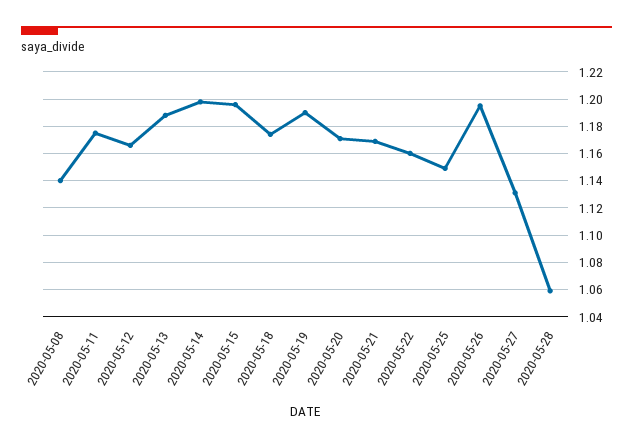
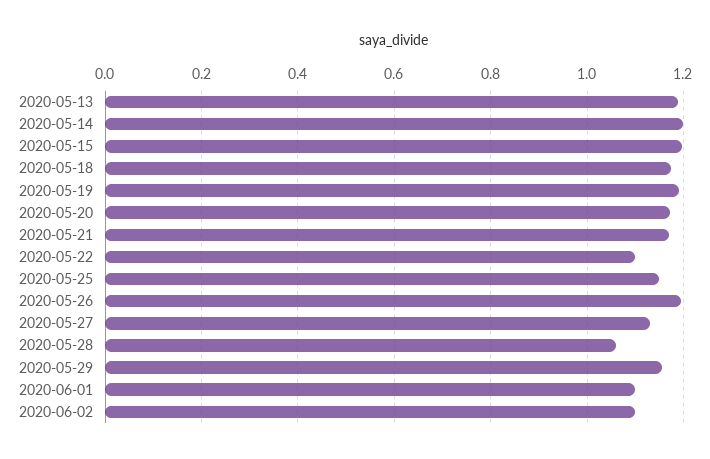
2020-05-08: 1.14 -> none
2020-05-11: 1.175 -> none
2020-05-12: 1.165 -> none
2020-05-22: 1.16 -> 1.1
2020-05-29: none -> 1.16
2020-06-01: none -> 1.1
2020-06-02: none -> 1.1

